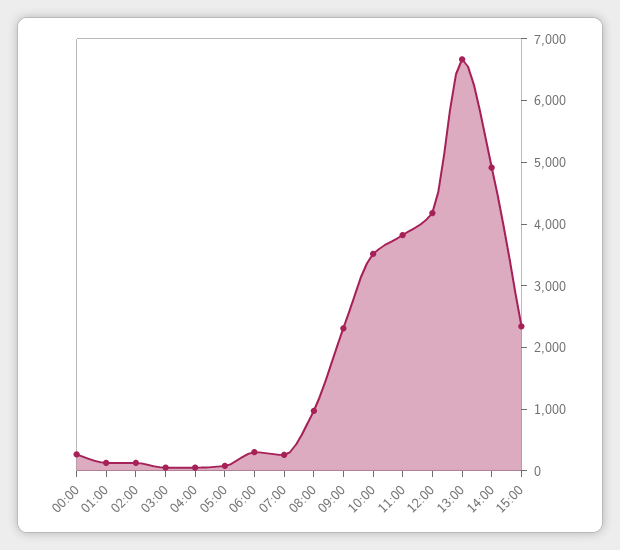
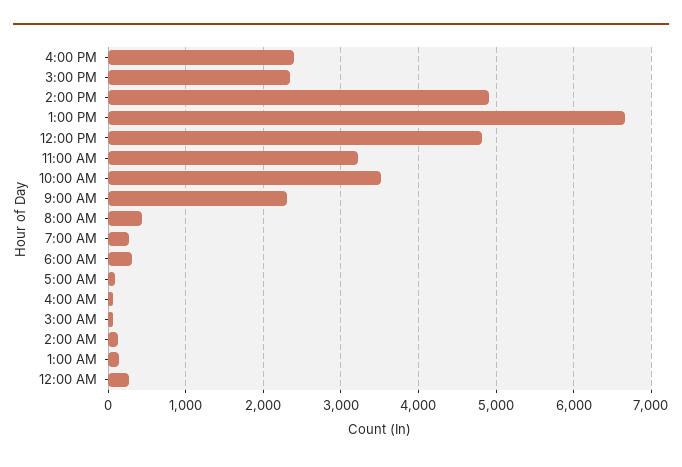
08:00: 1000 -> 400
11:00: 3800 -> 3200
12:00: 4200 -> 4800
4:00 PM: none -> 2400

